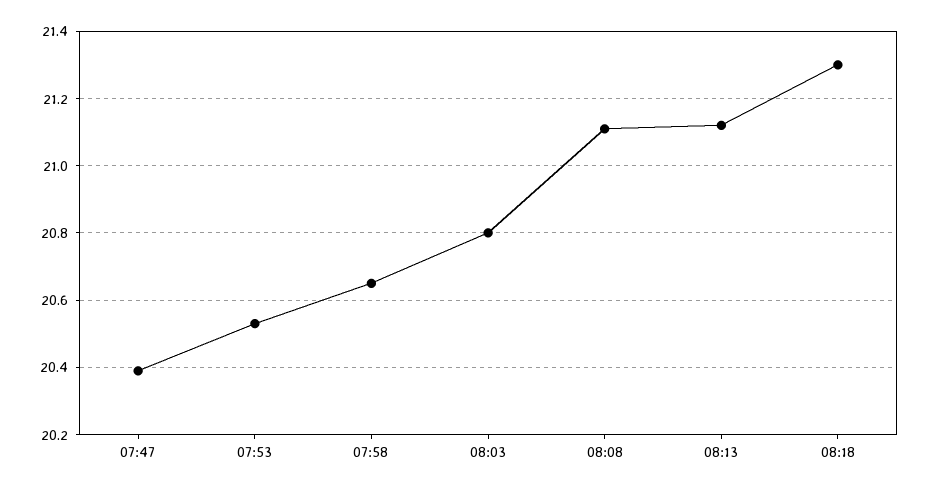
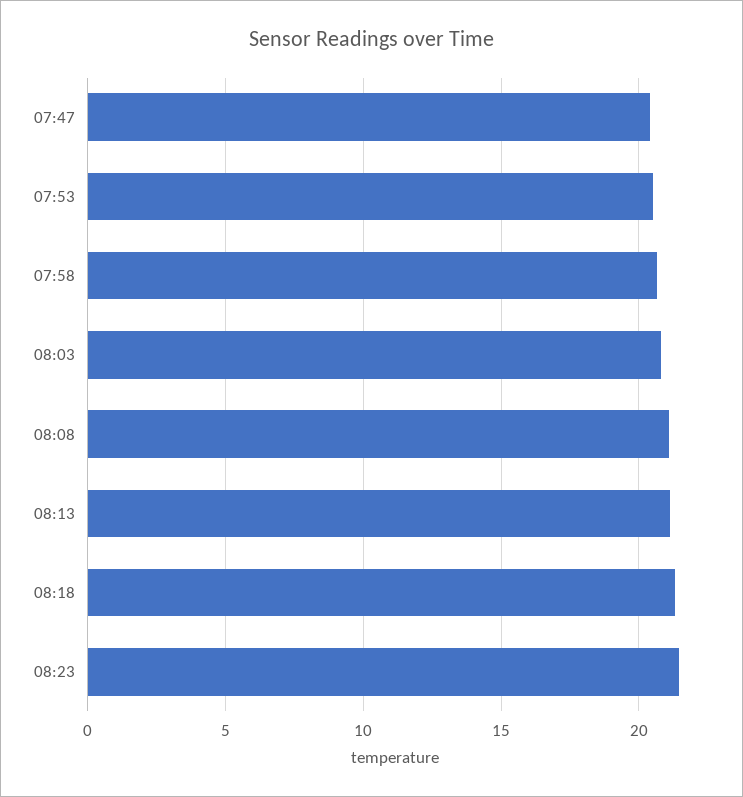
08:23: none -> 21.5

